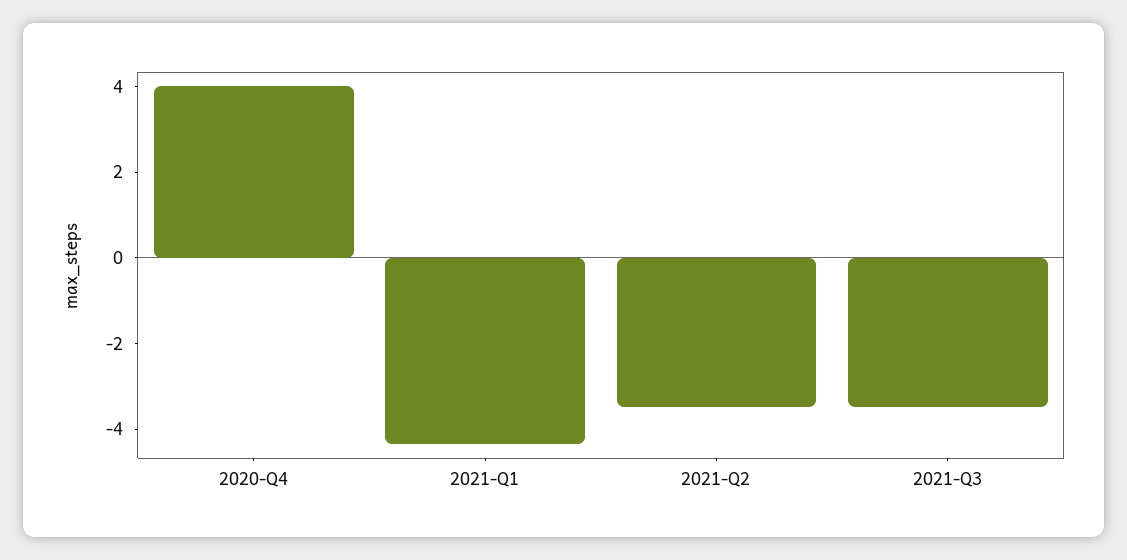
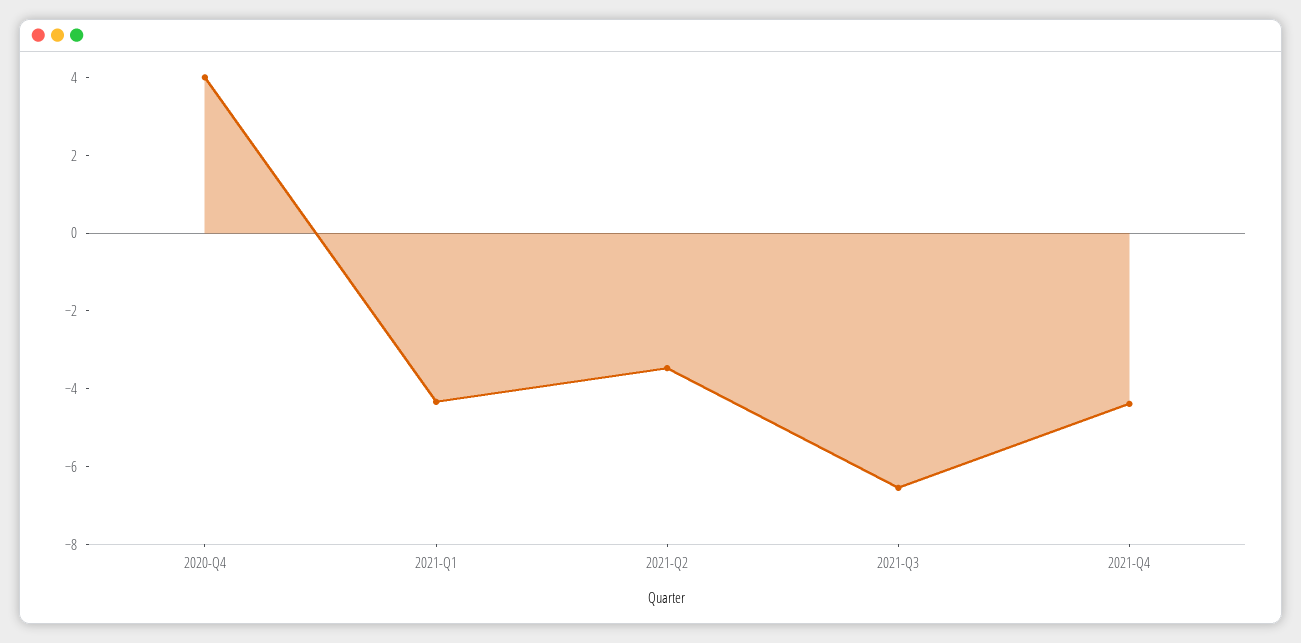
2021-Q3: -3.5 -> -6.5
2021-Q4: none -> -4.5

